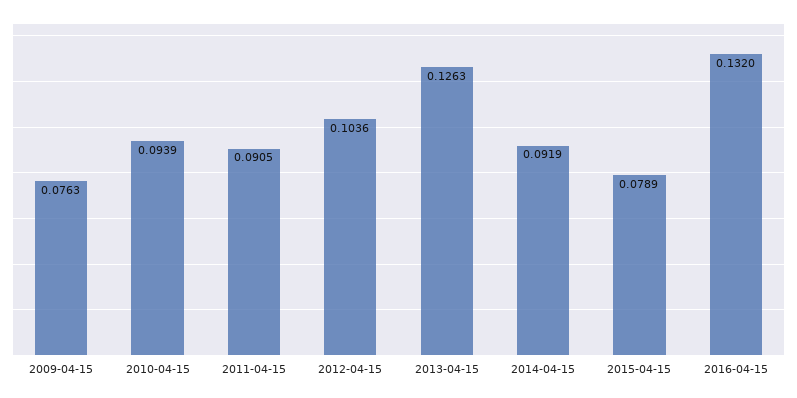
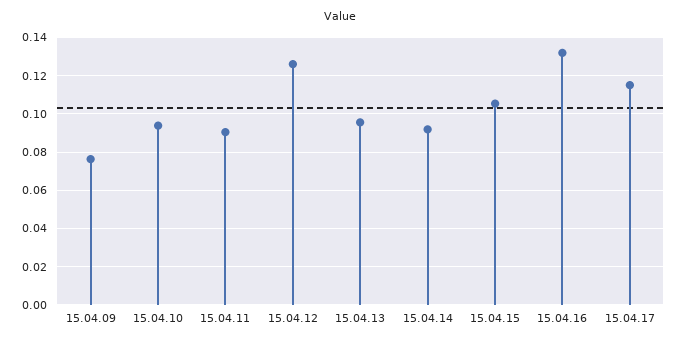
2012-04-15: 0.1036 -> 0.125
2013-04-15: 0.1263 -> 0.095
2015-04-15: 0.0789 -> 0.105
15.04.17: none -> 0.115

